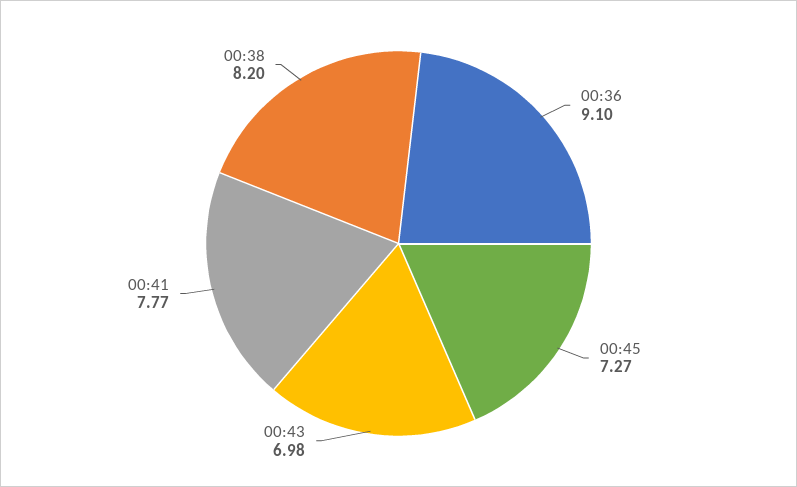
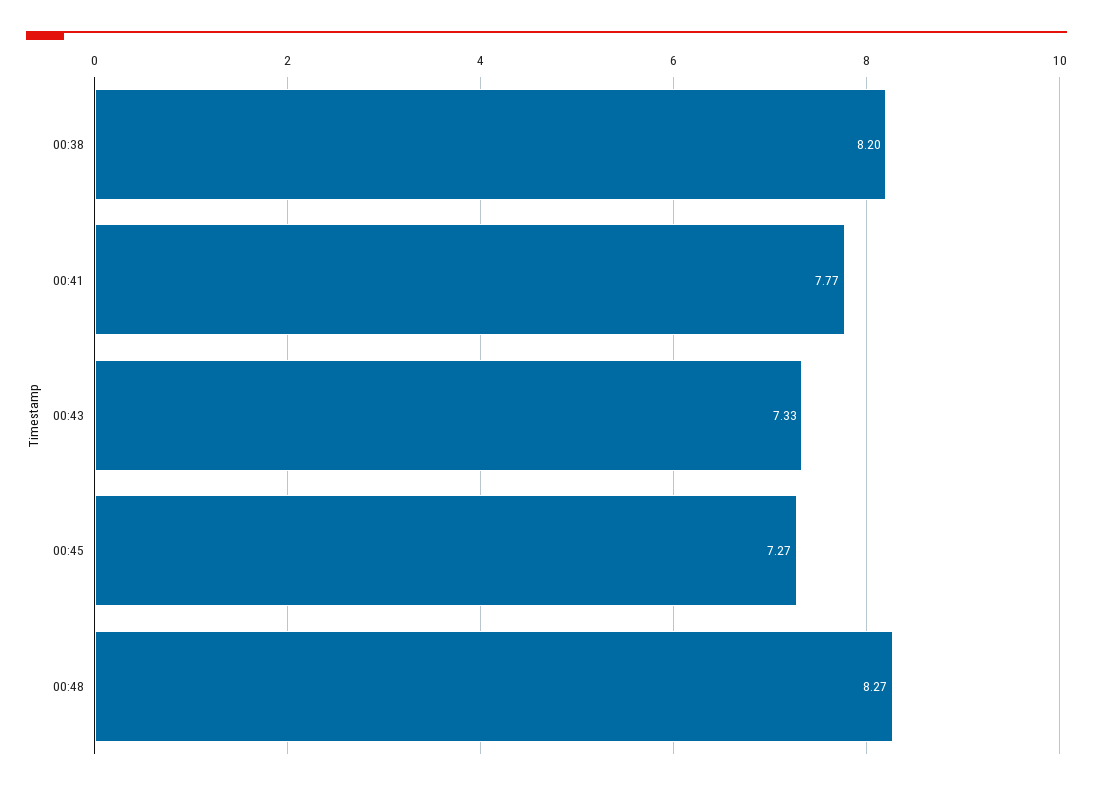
00:36: 9.1 -> none
00:43: 6.98 -> 7.33
00:48: none -> 8.27

